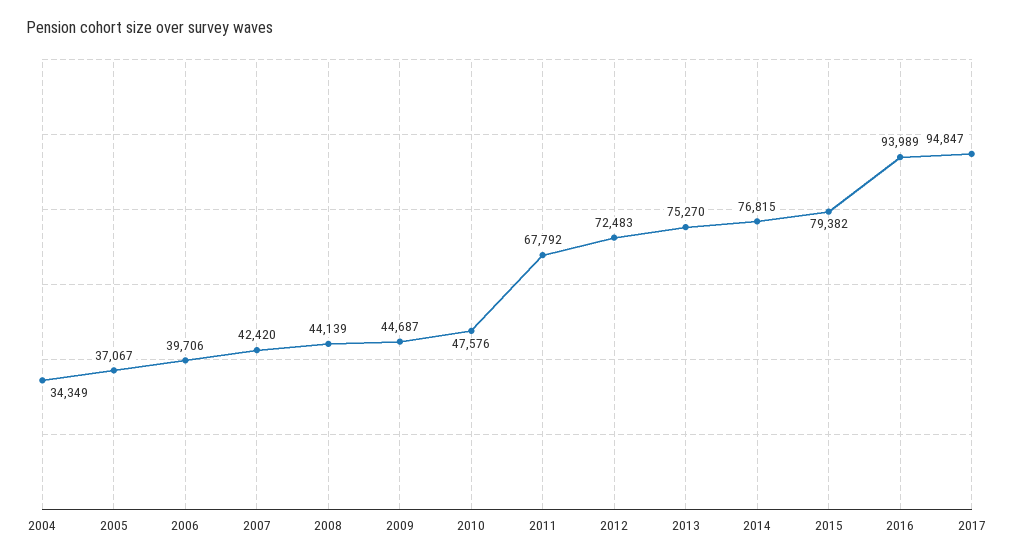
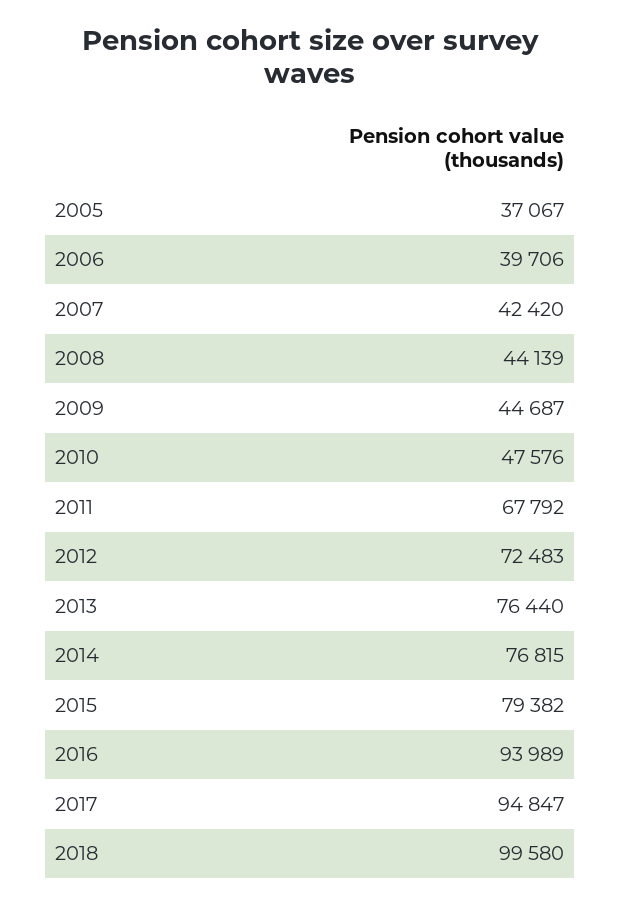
2004: 34349 -> none
2013: 75270 -> 76440
2018: none -> 99580

